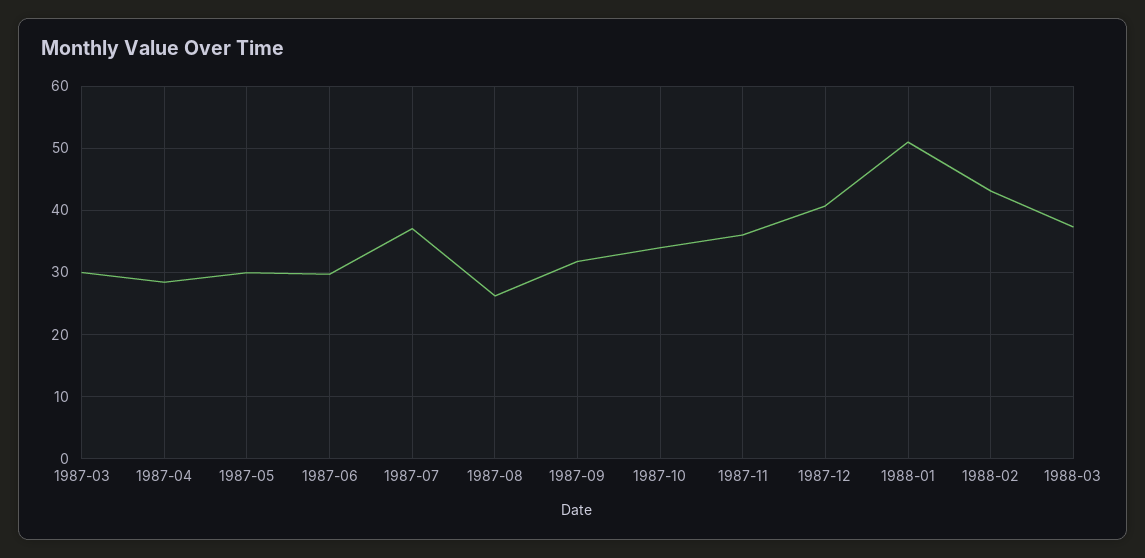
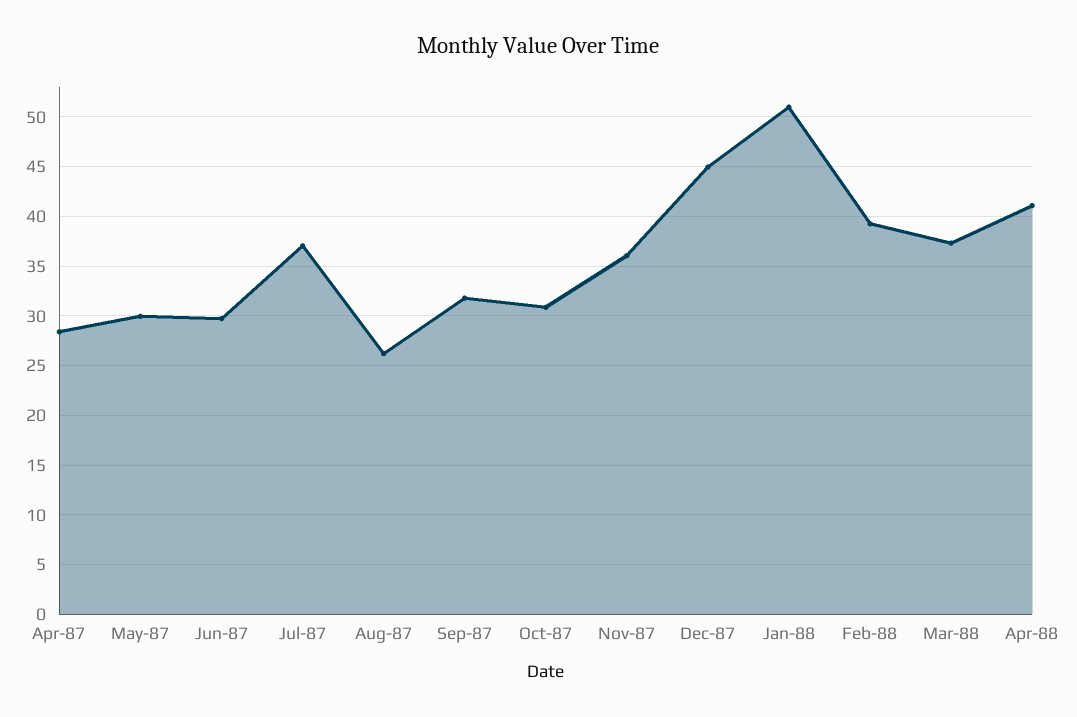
1987-03: 30 -> none
1987-10: 34 -> 31
1987-12: 41 -> 45
1988-02: 43 -> 39
Apr-88: none -> 41

